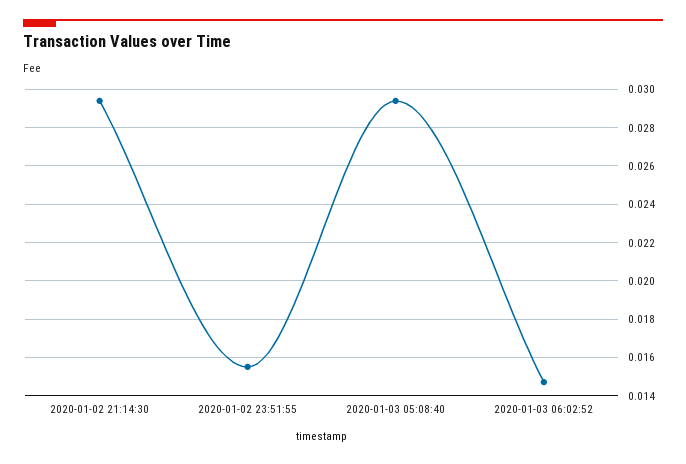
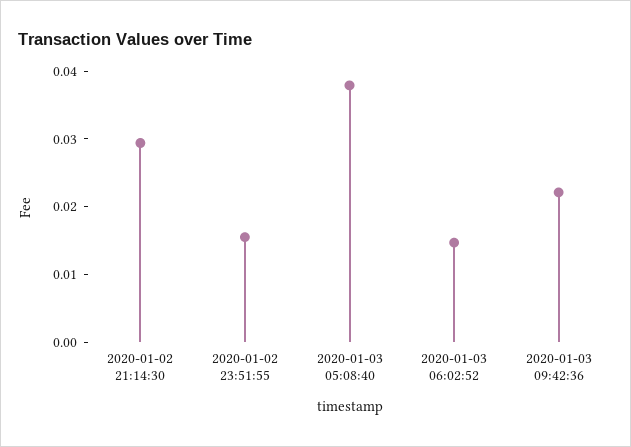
2020-01-03 05:08:40: 0.0295 -> 0.038
2020-01-03 09:42:36: none -> 0.022

